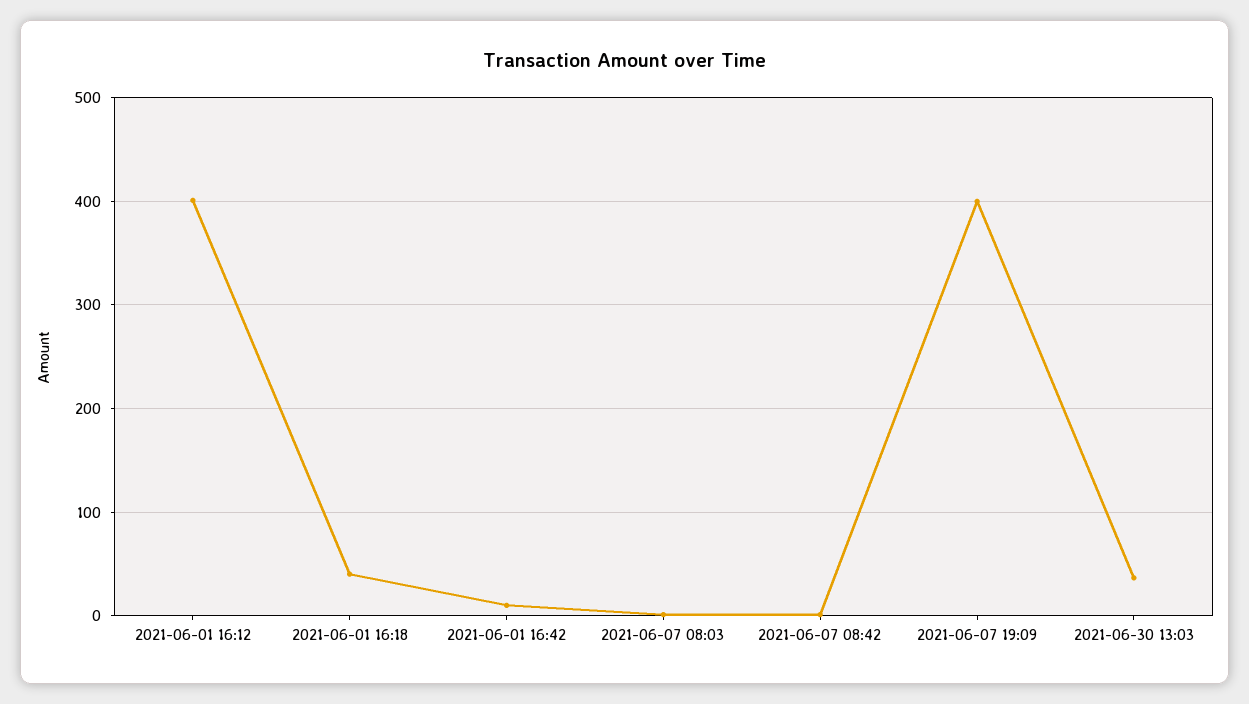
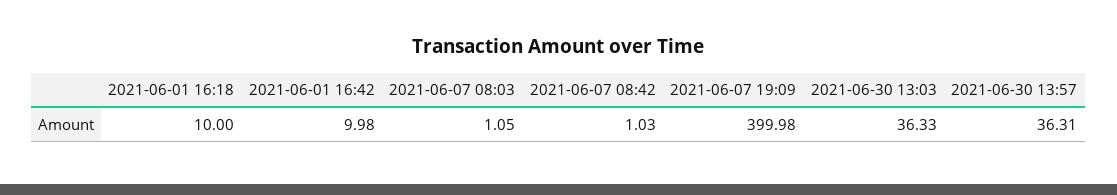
2021-06-01 16:12: 400 -> none
2021-06-01 16:18: 40 -> 10
2021-06-30 13:57: none -> 36.31

